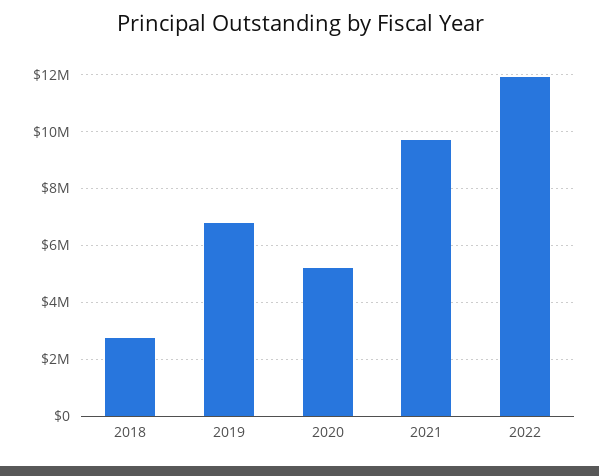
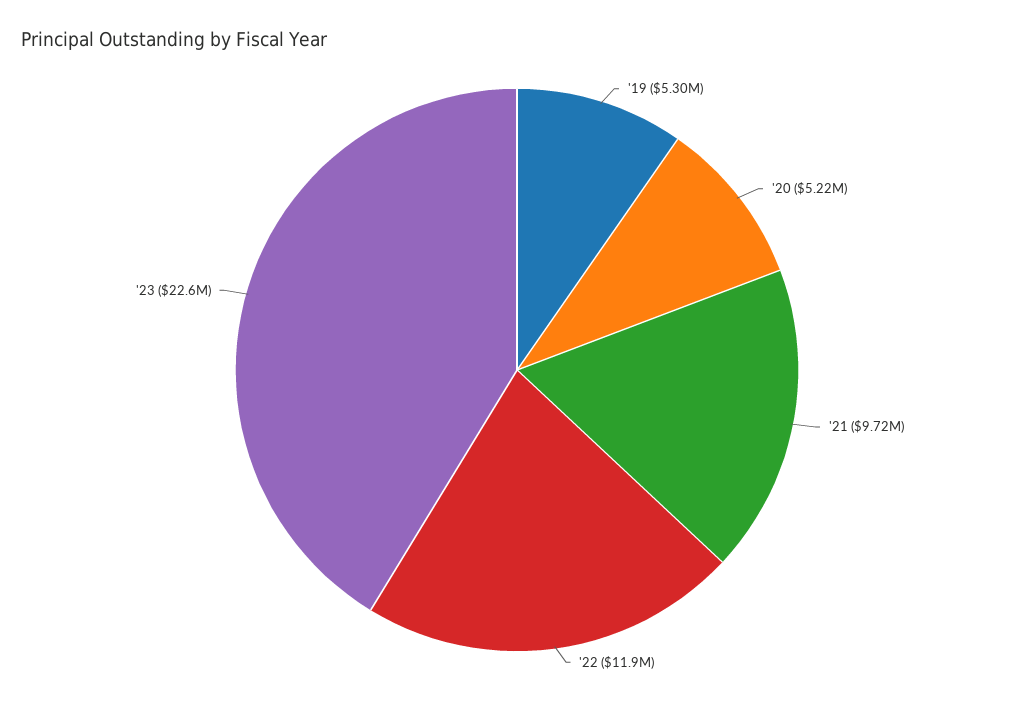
2018: 2750000 -> none
2019: 6750000 -> 5300000
'23: none -> 22600000

